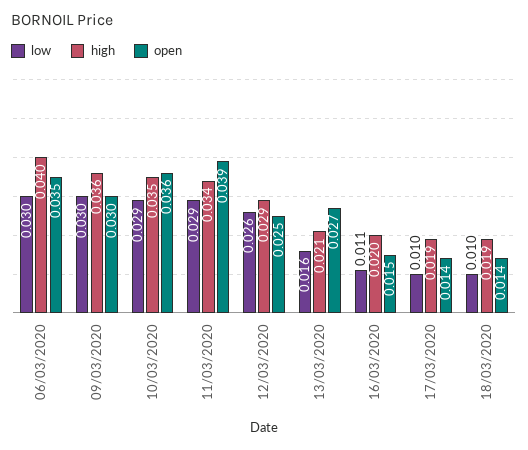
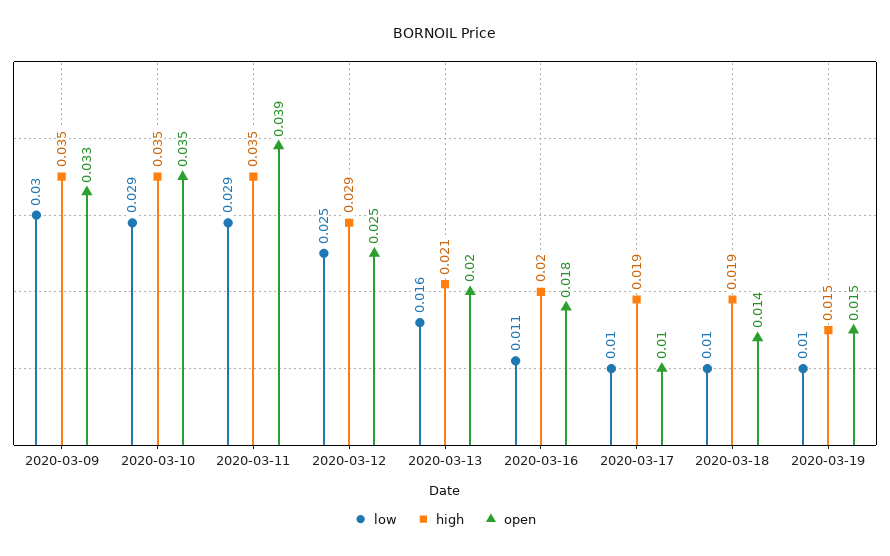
low, 06/03/2020: 0.03 -> none
high, 06/03/2020: 0.04 -> none
open, 06/03/2020: 0.035 -> none
high, 09/03/2020: 0.036 -> 0.035
open, 09/03/2020: 0.03 -> 0.033
open, 10/03/2020: 0.036 -> 0.035
high, 11/03/2020: 0.034 -> 0.035
low, 12/03/2020: 0.026 -> 0.025
open, 13/03/2020: 0.027 -> 0.02
open, 16/03/2020: 0.015 -> 0.018
open, 17/03/2020: 0.014 -> 0.01
low, 2020-03-19: none -> 0.01
high, 2020-03-19: none -> 0.015
open, 2020-03-19: none -> 0.015

